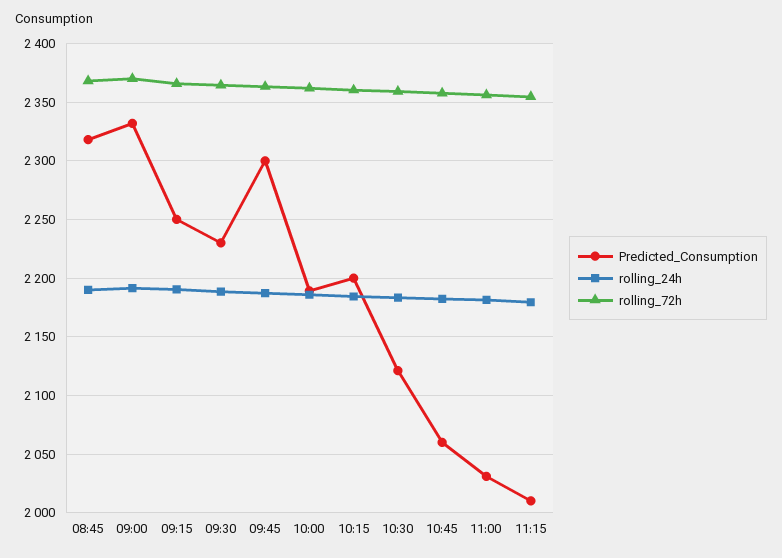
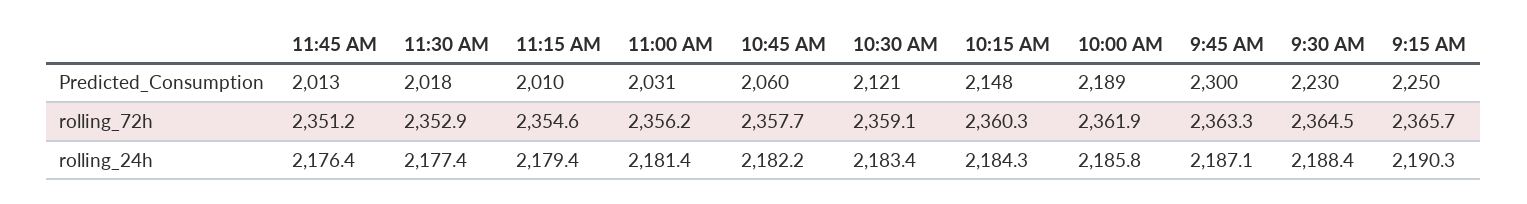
Predicted_Consumption, 08:45: 2320 -> none
rolling_24h, 08:45: 2190 -> none
rolling_72h, 08:45: 2370 -> none
Predicted_Consumption, 09:00: 2330 -> none
rolling_24h, 09:00: 2190 -> none
rolling_72h, 09:00: 2370 -> none
Predicted_Consumption, 10:15: 2200 -> 2148
Predicted_Consumption, 11:45 AM: none -> 2013
Predicted_Consumption, 11:30 AM: none -> 2018
rolling_72h, 11:45 AM: none -> 2351.2
rolling_72h, 11:30 AM: none -> 2352.9
rolling_24h, 11:45 AM: none -> 2176.4
rolling_24h, 11:30 AM: none -> 2177.4

